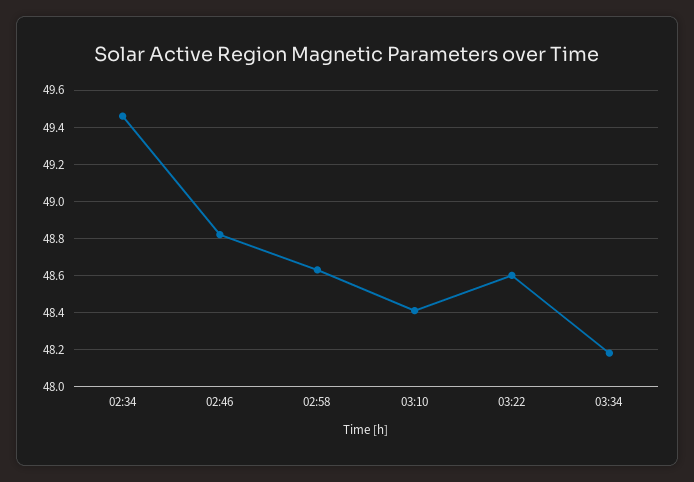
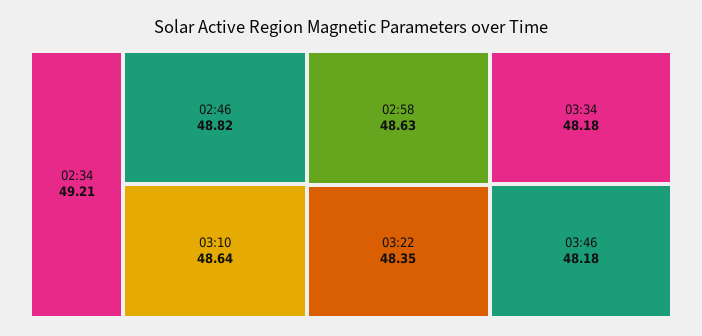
02:34: 49.45 -> 49.21
03:10: 48.4 -> 48.64
03:22: 48.6 -> 48.35
03:46: none -> 48.18

